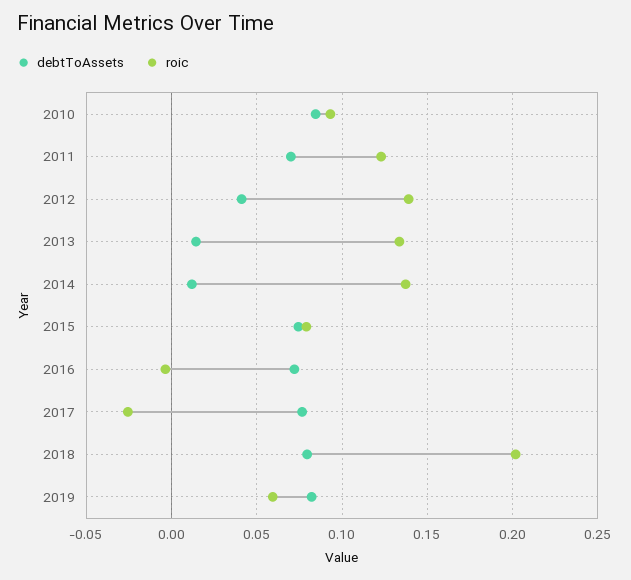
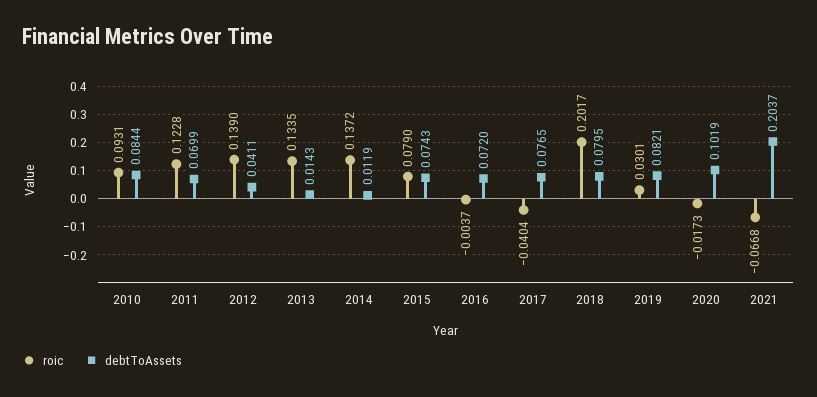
roic, 2017: -0.025 -> -0.0404
roic, 2019: 0.06 -> 0.0301
roic, 2020: none -> -0.0173
debtToAssets, 2020: none -> 0.1019
roic, 2021: none -> -0.0668
debtToAssets, 2021: none -> 0.2037

